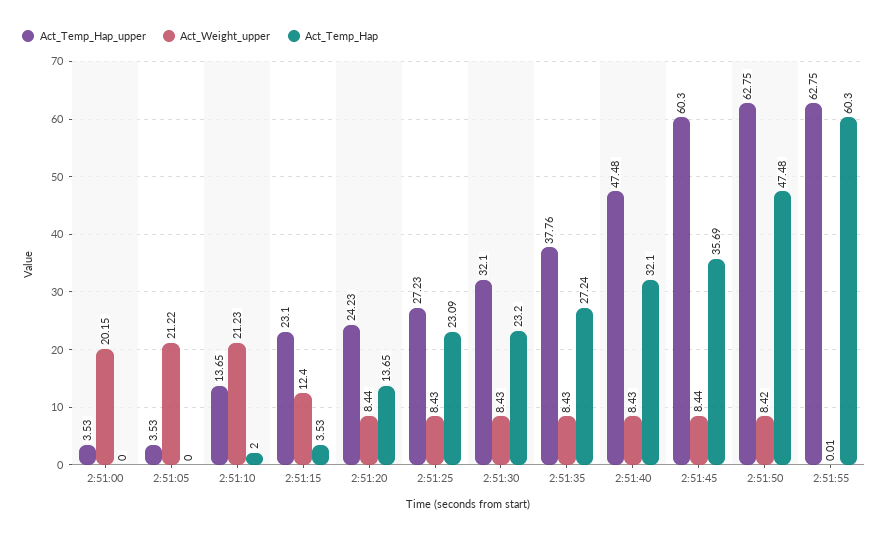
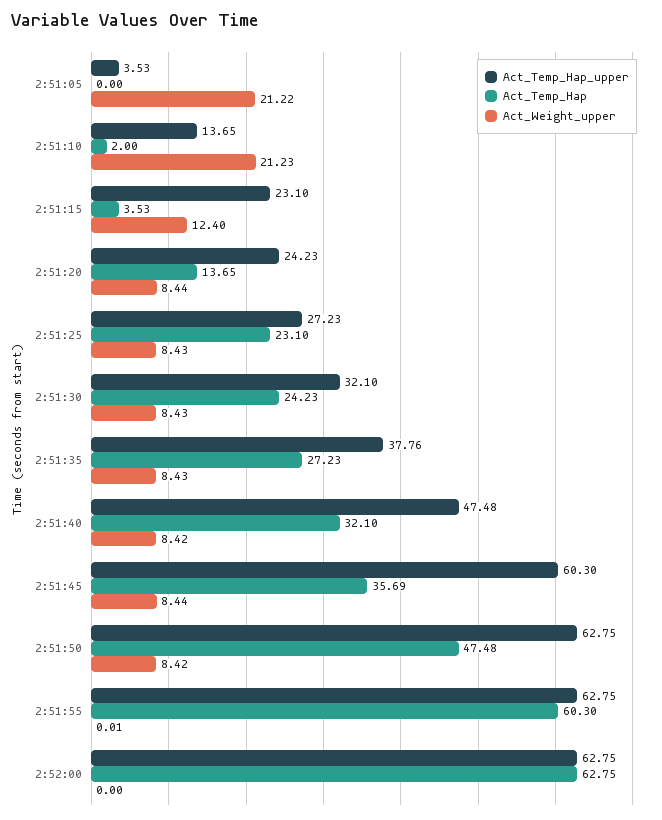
Act_Temp_Hap_upper, 2:51:00: 3.53 -> none
Act_Weight_upper, 2:51:00: 20.15 -> none
Act_Temp_Hap, 2:51:00: 0 -> none
Act_Temp_Hap, 2:51:25: 23.09 -> 23.1
Act_Temp_Hap, 2:51:30: 23.2 -> 24.23
Act_Temp_Hap, 2:51:35: 27.24 -> 27.23
Act_Weight_upper, 2:51:40: 8.43 -> 8.42
Act_Temp_Hap_upper, 2:52:00: none -> 62.75
Act_Temp_Hap, 2:52:00: none -> 62.75
Act_Weight_upper, 2:52:00: none -> 0

